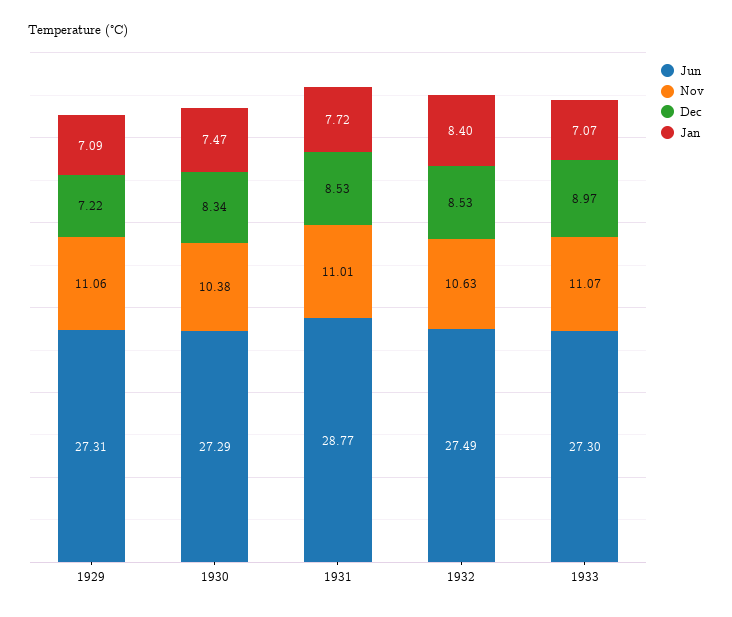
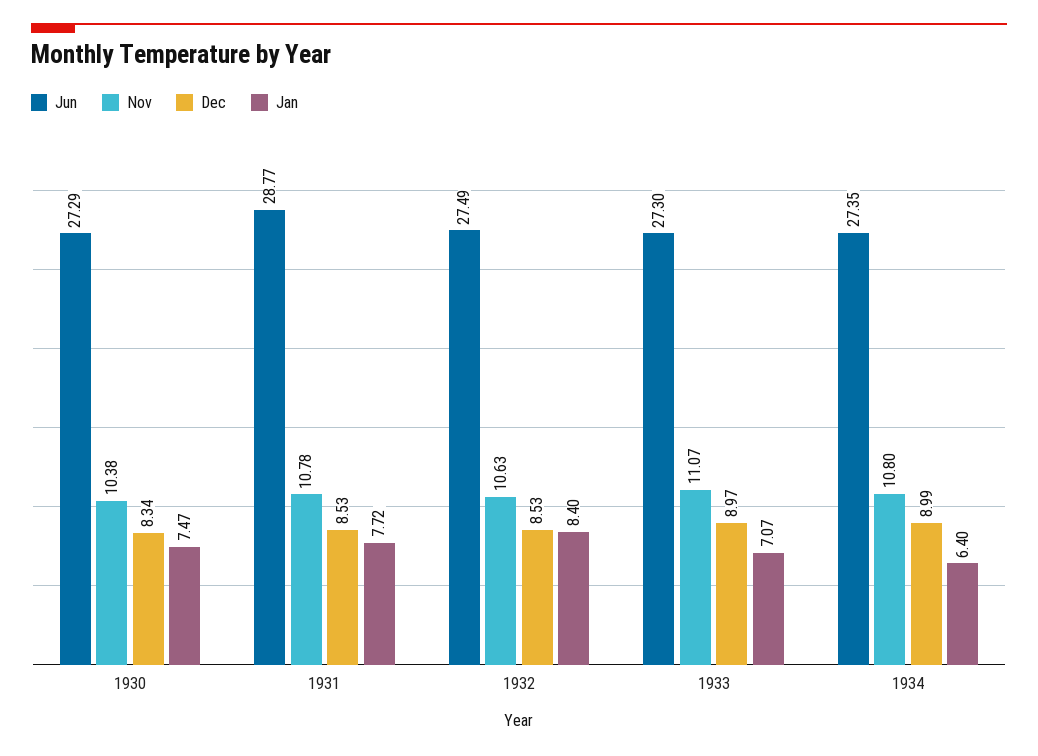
Jun, 1929: 27.31 -> none
Nov, 1929: 11.06 -> none
Dec, 1929: 7.22 -> none
Jan, 1929: 7.09 -> none
Nov, 1931: 11.01 -> 10.78
Jun, 1934: none -> 27.35
Nov, 1934: none -> 10.8
Dec, 1934: none -> 8.99
Jan, 1934: none -> 6.4

